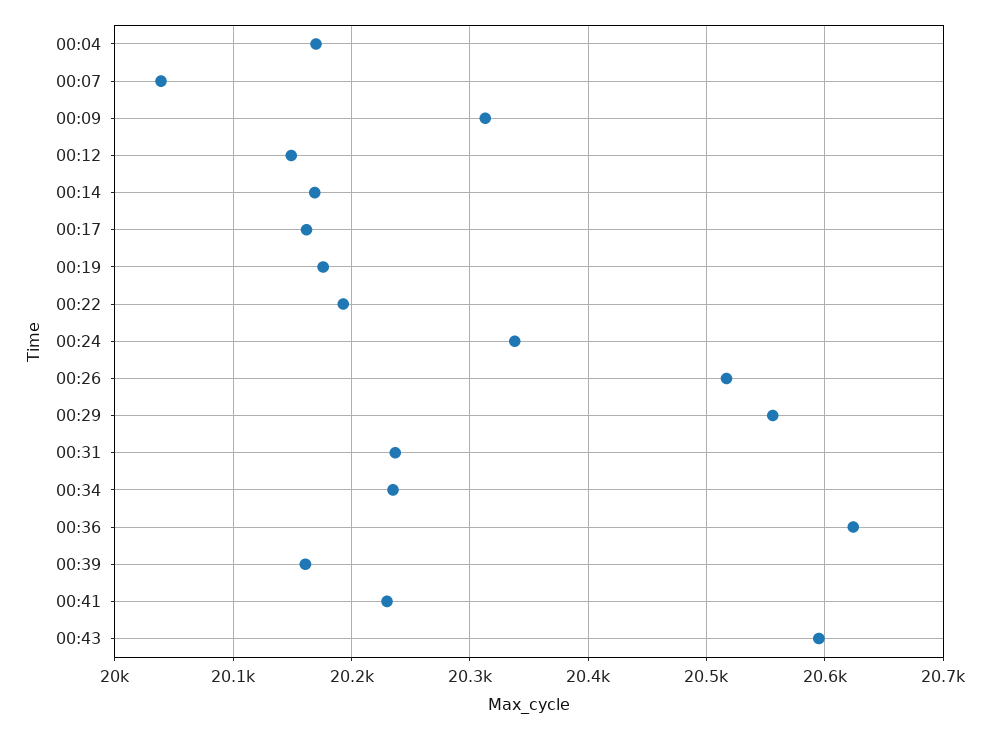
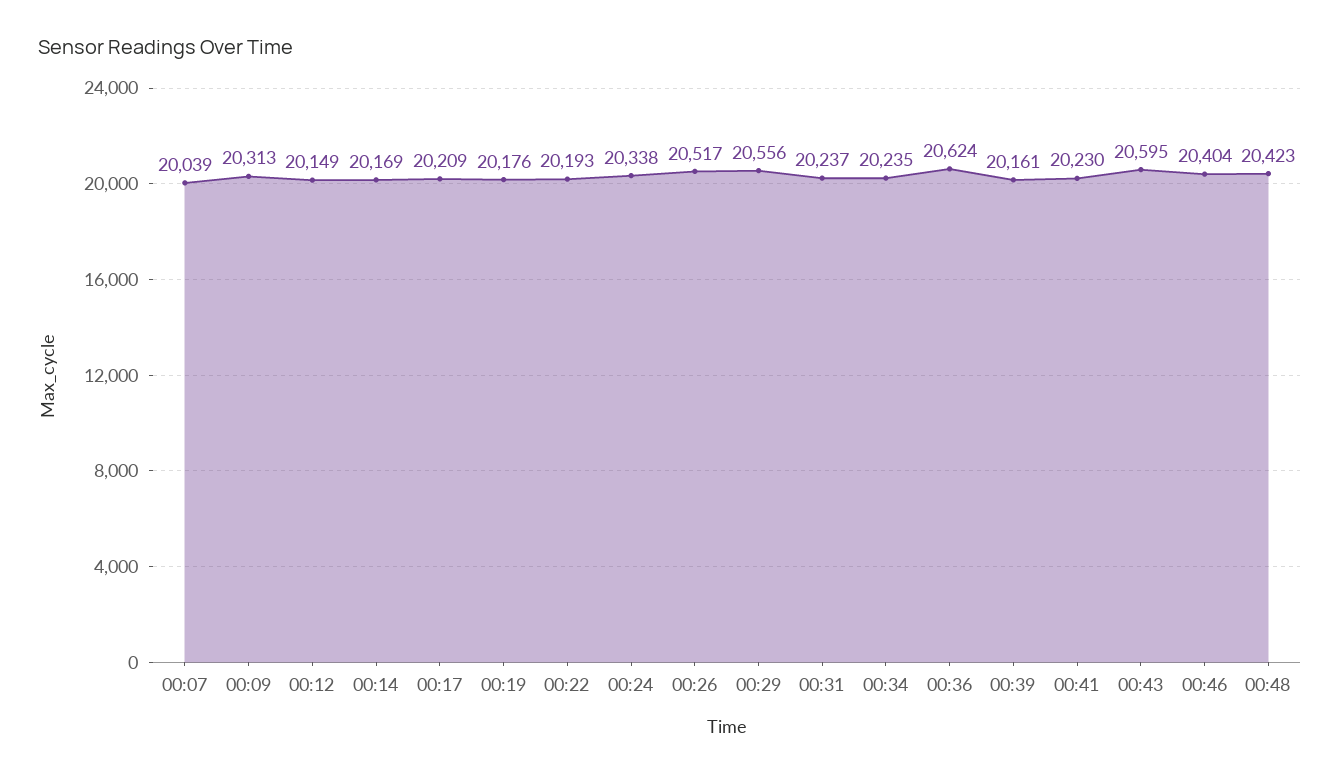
00:04: 20170 -> none
00:17: 20160 -> 20209
00:46: none -> 20404
00:48: none -> 20423

